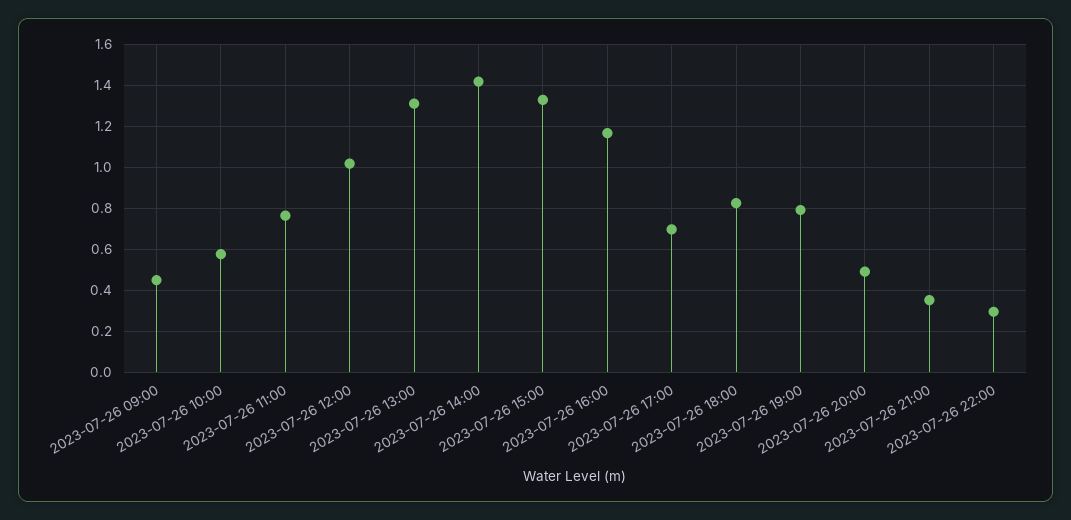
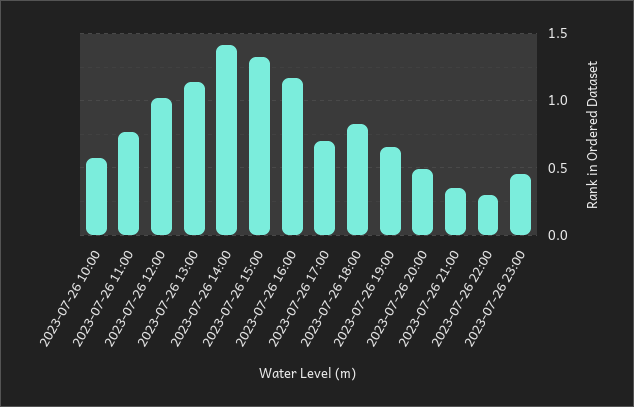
2023-07-26 09:00: 0.45 -> none
2023-07-26 13:00: 1.3 -> 1.15
2023-07-26 19:00: 0.8 -> 0.65
2023-07-26 23:00: none -> 0.45

